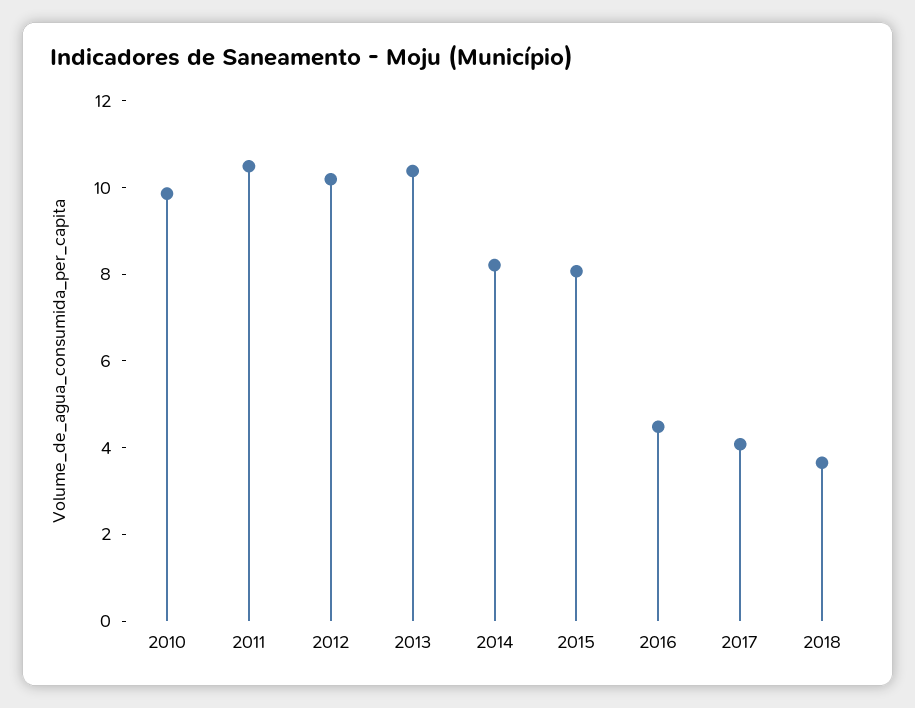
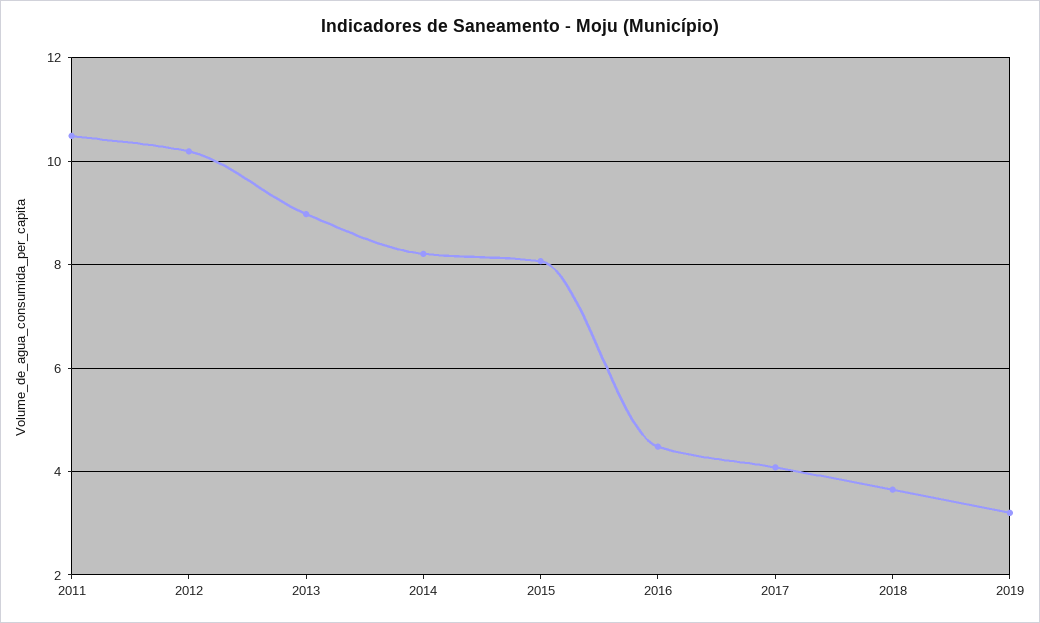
2010: 10 -> none
2013: 10.5 -> 9
2019: none -> 3.2

